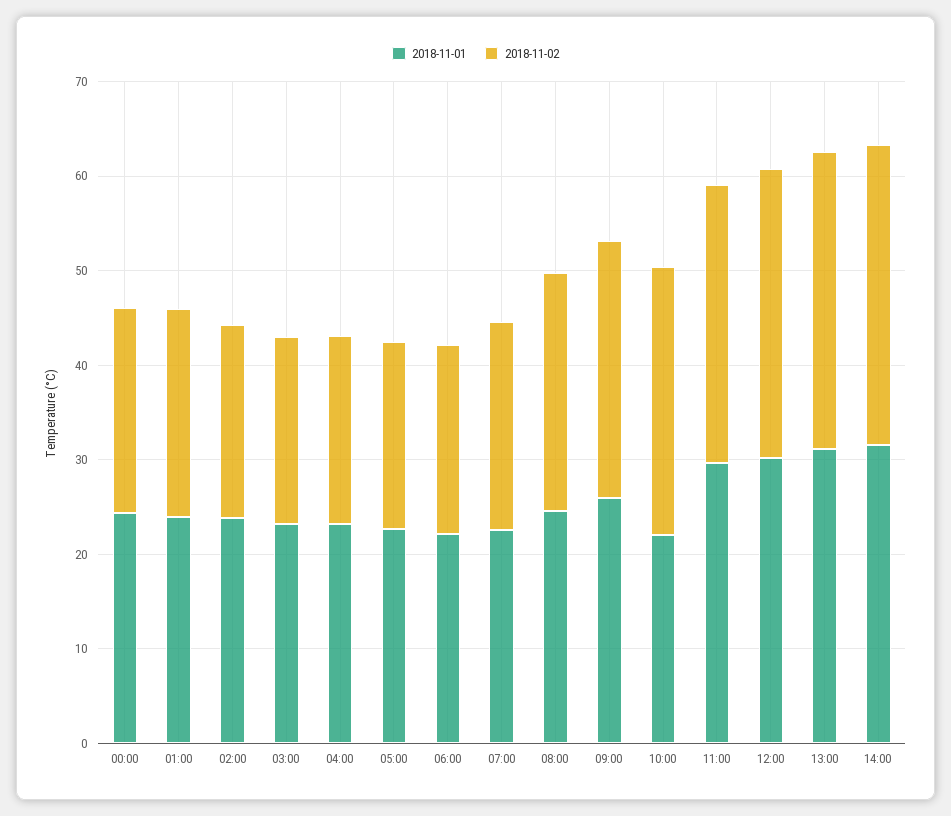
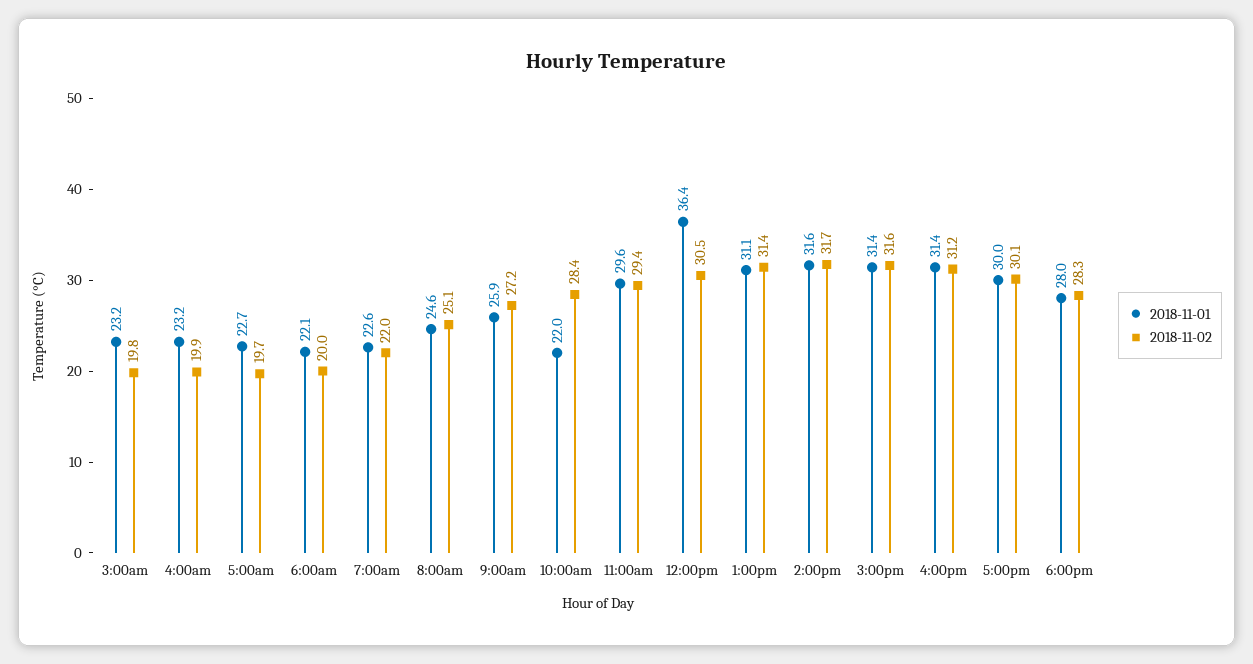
2018-11-01, 00:00: 24 -> none
2018-11-02, 00:00: 22 -> none
2018-11-01, 01:00: 24 -> none
2018-11-02, 01:00: 22 -> none
2018-11-01, 02:00: 24 -> none
2018-11-02, 02:00: 20 -> none
2018-11-01, 12:00: 30 -> 36.4
2018-11-01, 3:00pm: none -> 31.4
2018-11-02, 3:00pm: none -> 31.6
2018-11-01, 4:00pm: none -> 31.4
2018-11-02, 4:00pm: none -> 31.2
2018-11-01, 5:00pm: none -> 30
2018-11-02, 5:00pm: none -> 30.1
2018-11-01, 6:00pm: none -> 28
2018-11-02, 6:00pm: none -> 28.3

